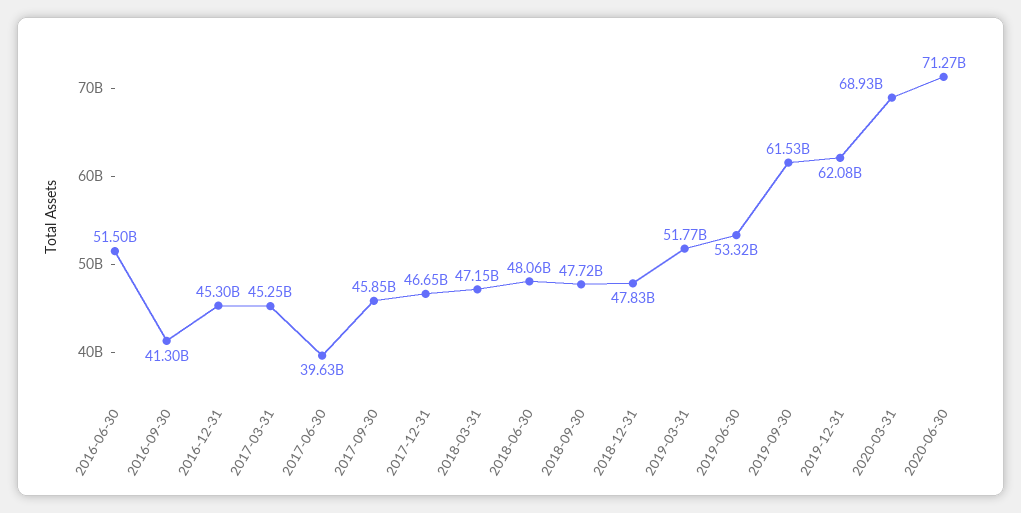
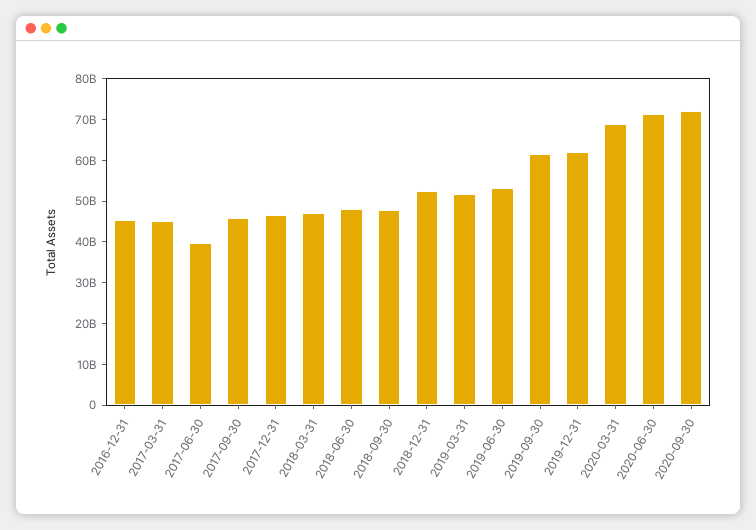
2016-06-30: 51500000000 -> none
2016-09-30: 41300000000 -> none
2018-12-31: 47830000000 -> 52000000000
2020-09-30: none -> 72000000000

